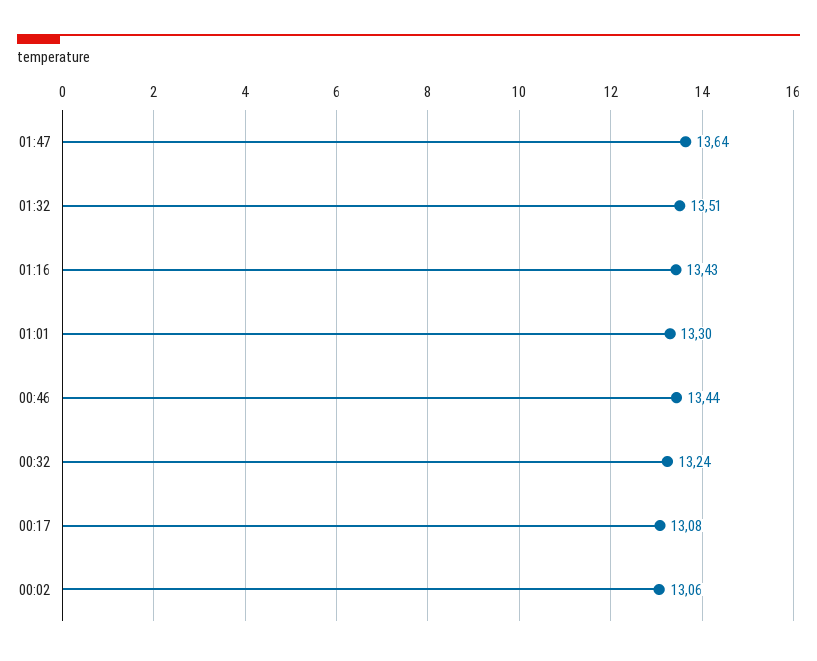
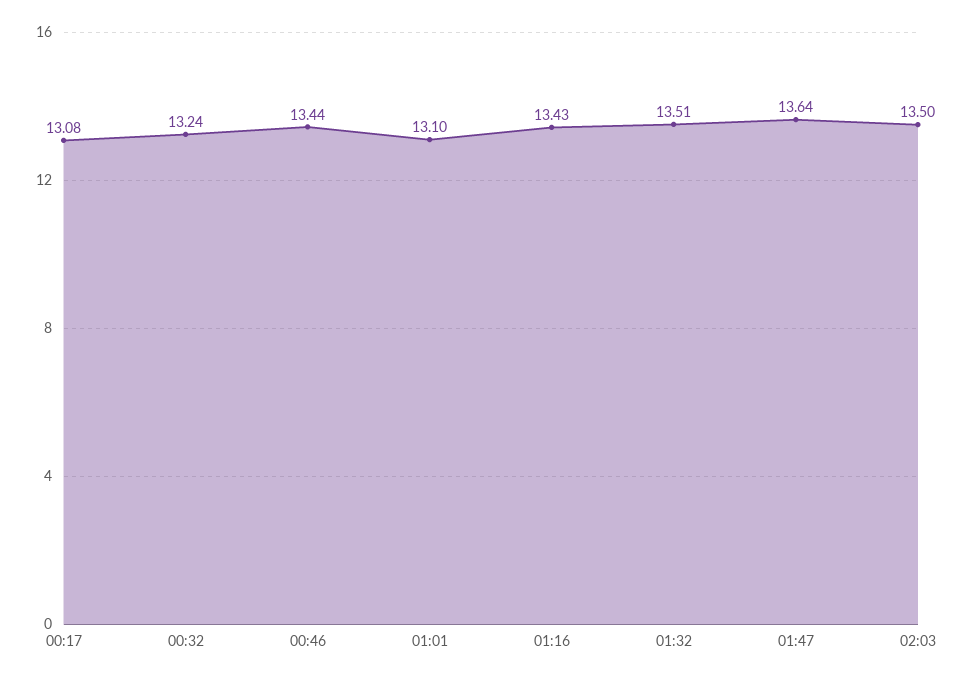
01:01: 13.3 -> 13.1
00:02: 13.06 -> none
02:03: none -> 13.5

